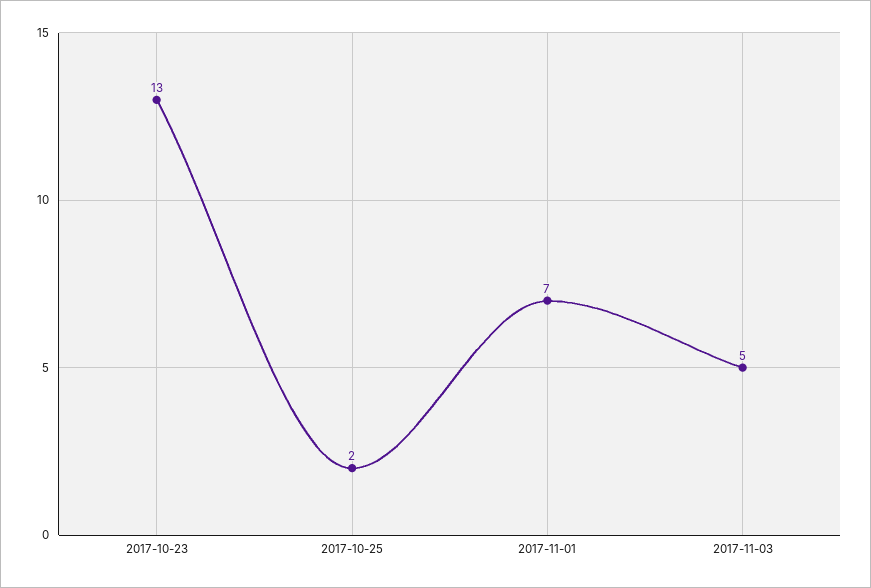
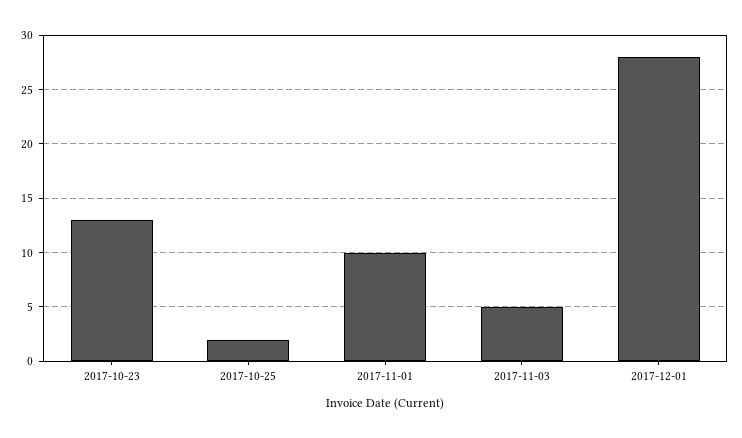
2017-11-01: 7 -> 10
2017-12-01: none -> 28

